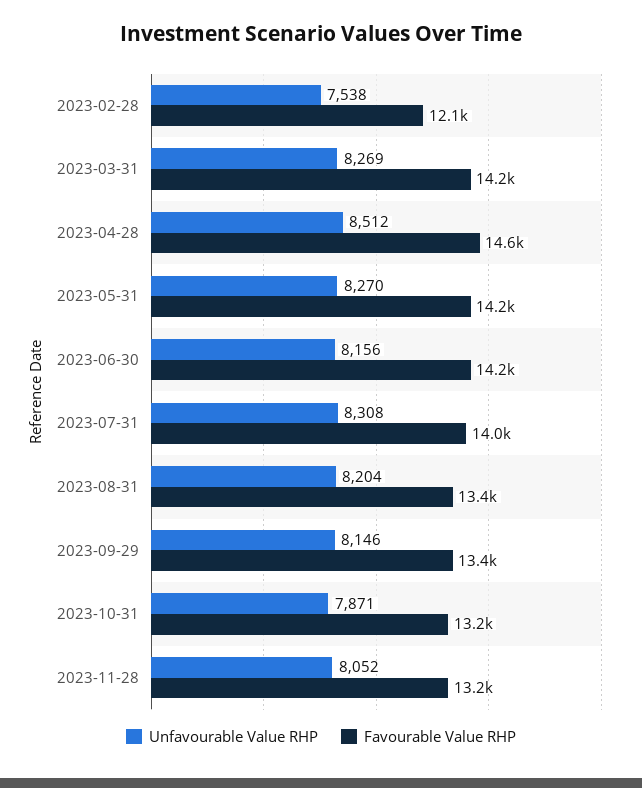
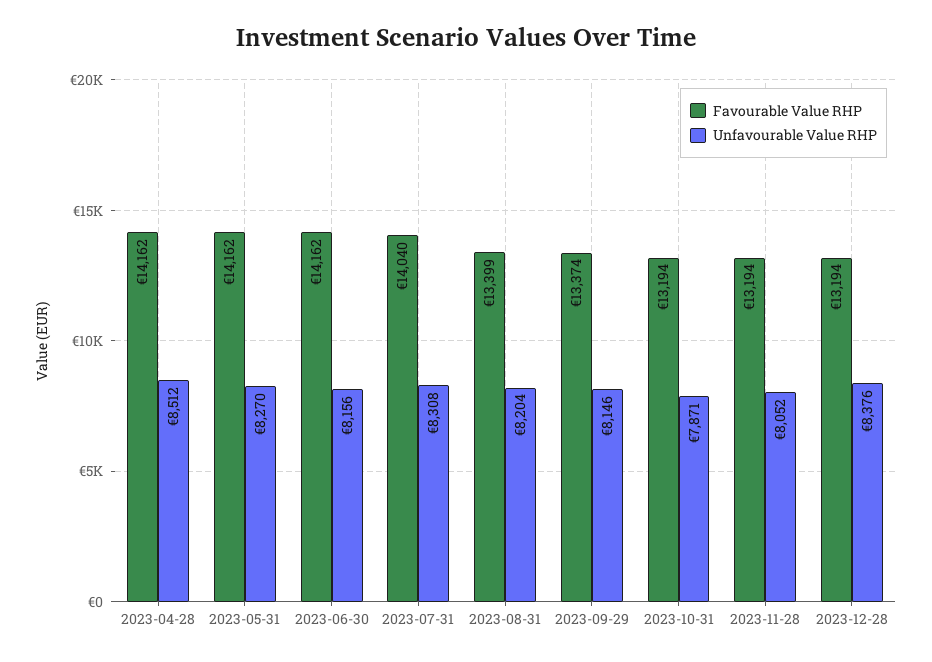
Unfavourable Value RHP, 2023-02-28: 7538 -> none
Favourable Value RHP, 2023-02-28: 12100 -> none
Unfavourable Value RHP, 2023-03-31: 8269 -> none
Favourable Value RHP, 2023-03-31: 14200 -> none
Favourable Value RHP, 2023-04-28: 14600 -> 14162
Favourable Value RHP, 2023-12-28: none -> 13194
Unfavourable Value RHP, 2023-12-28: none -> 8376

